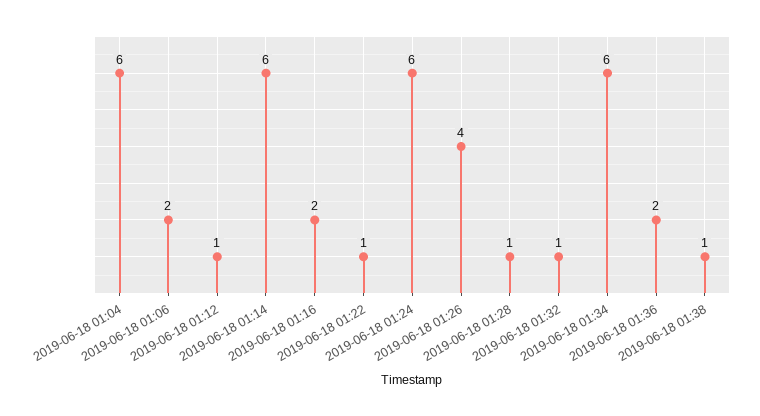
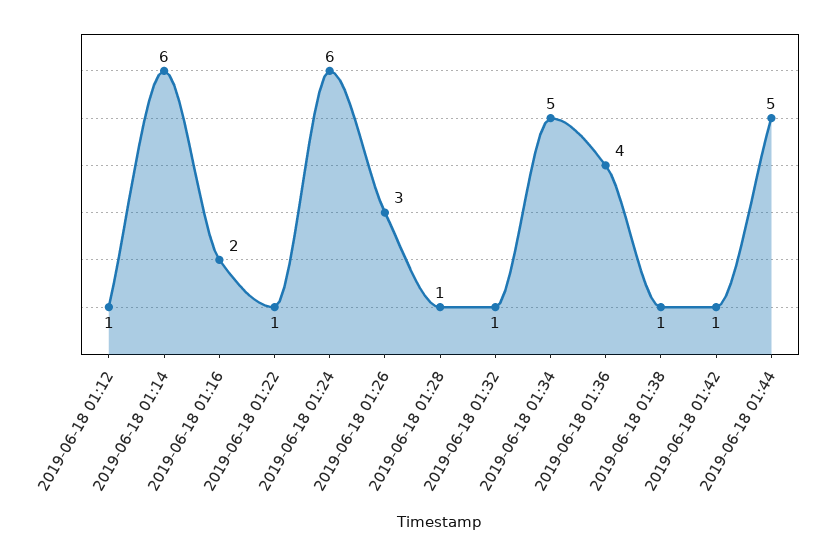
2019-06-18 01:04: 6 -> none
2019-06-18 01:06: 2 -> none
2019-06-18 01:26: 4 -> 3
2019-06-18 01:34: 6 -> 5
2019-06-18 01:36: 2 -> 4
2019-06-18 01:42: none -> 1
2019-06-18 01:44: none -> 5

